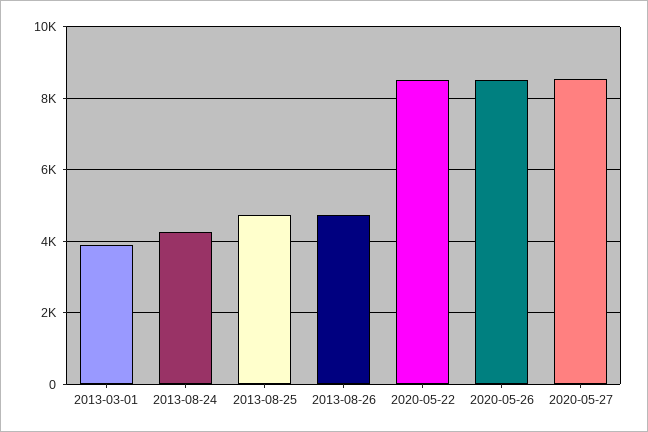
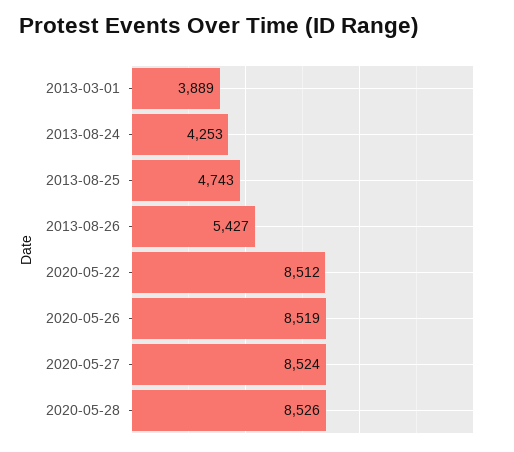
2013-08-26: 4800 -> 5427
2020-05-28: none -> 8526

